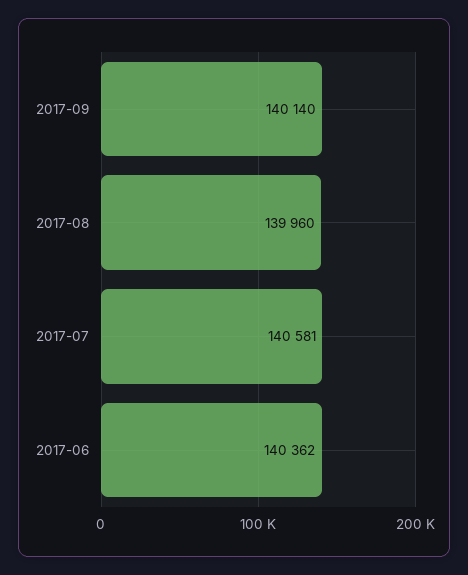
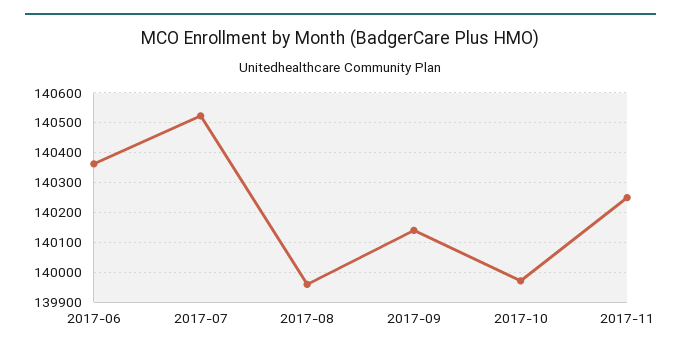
2017-07: 140581 -> 140525
2017-10: none -> 139975
2017-11: none -> 140250

